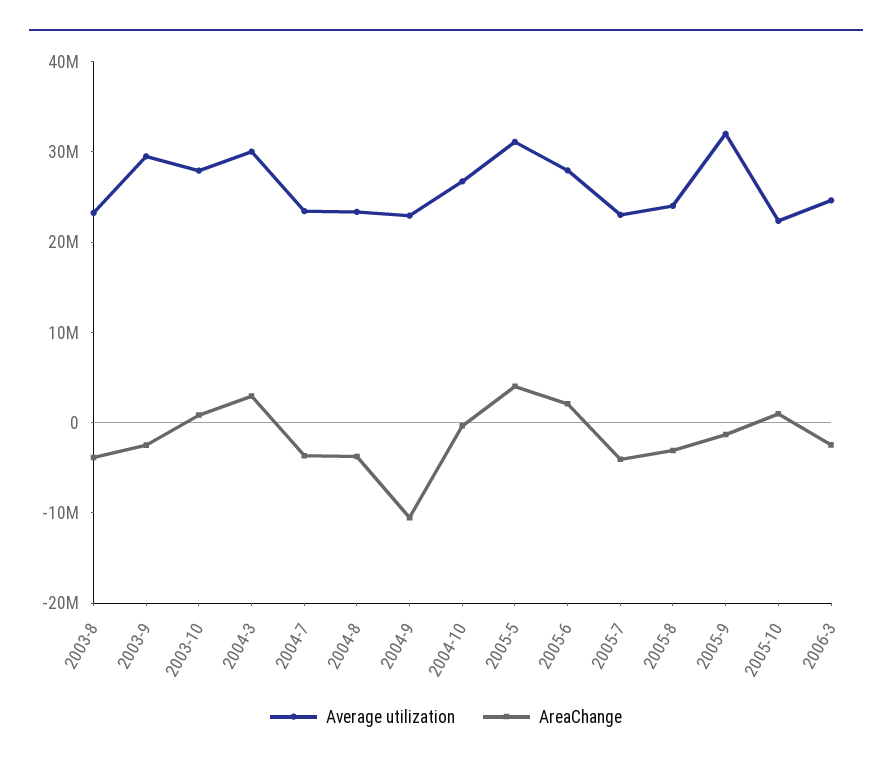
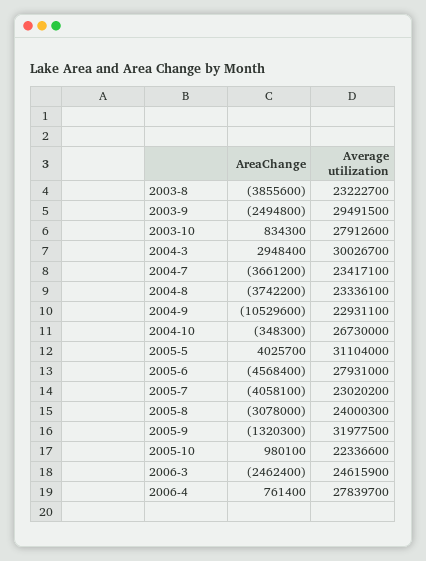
AreaChange, 2005-6: 2000000 -> -4568400
AreaChange, 2006-4: none -> 761400
Average utilization, 2006-4: none -> 27839700

